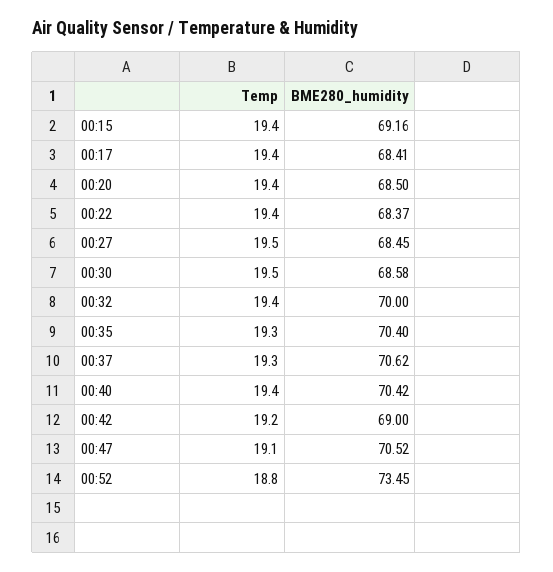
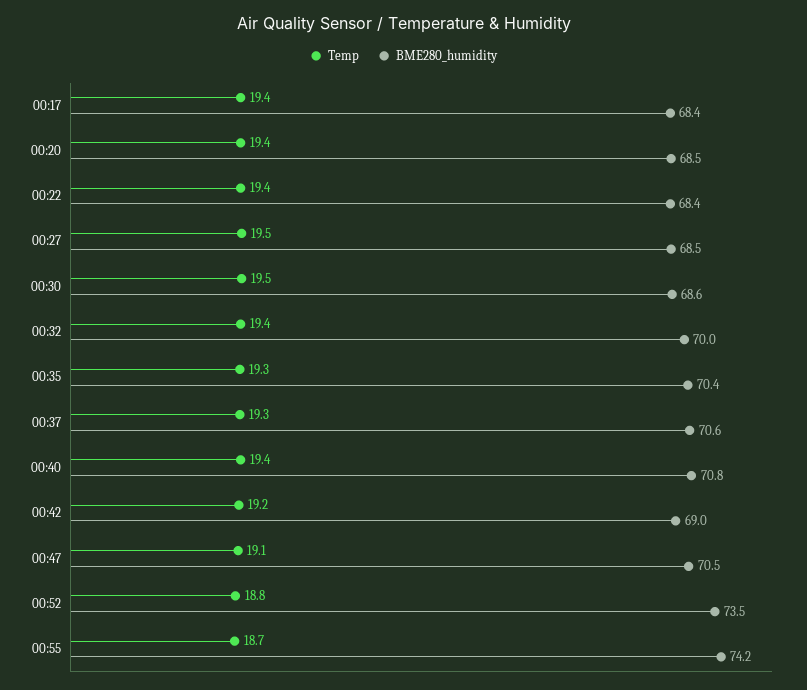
Temp, 00:15: 19.4 -> none
BME280_humidity, 00:15: 69.16 -> none
BME280_humidity, 00:40: 70.42 -> 70.8
Temp, 00:55: none -> 18.7
BME280_humidity, 00:55: none -> 74.2

